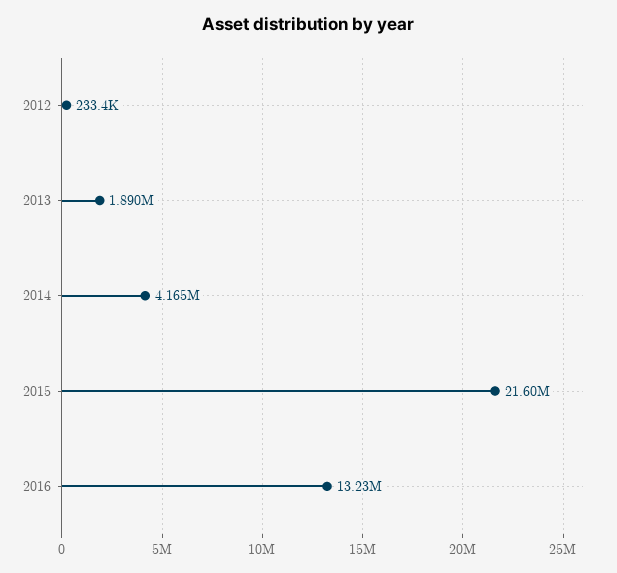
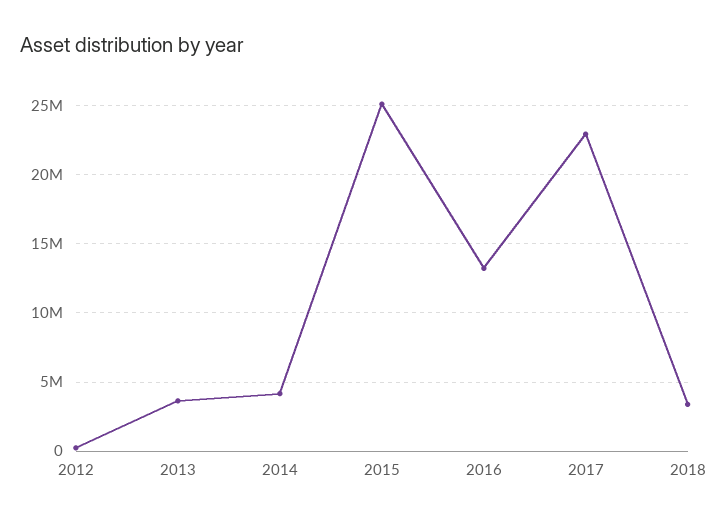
2013: 1890000 -> 3500000
2015: 21600000 -> 25000000
2017: none -> 23000000
2018: none -> 3500000

